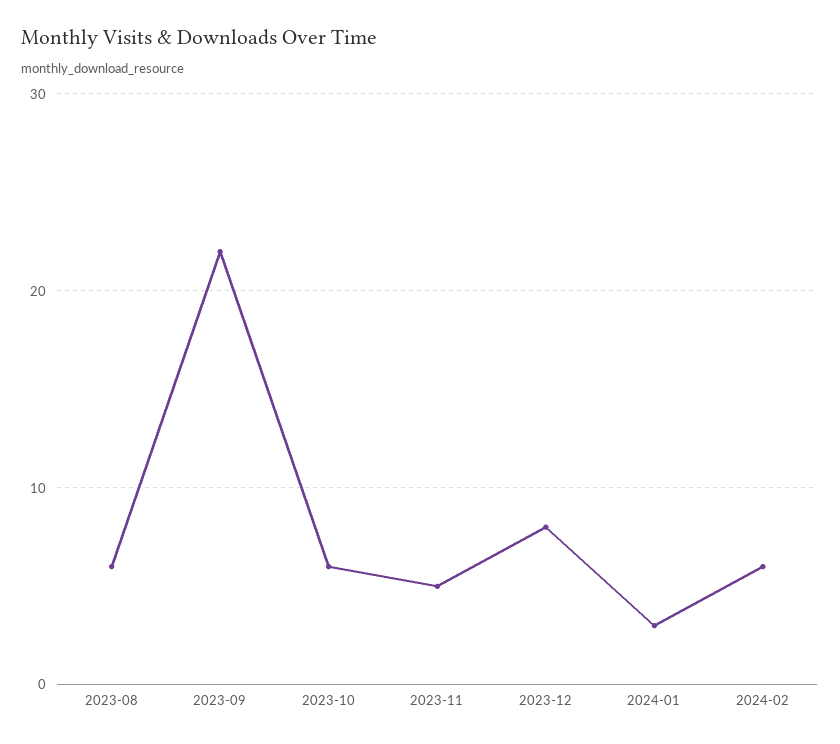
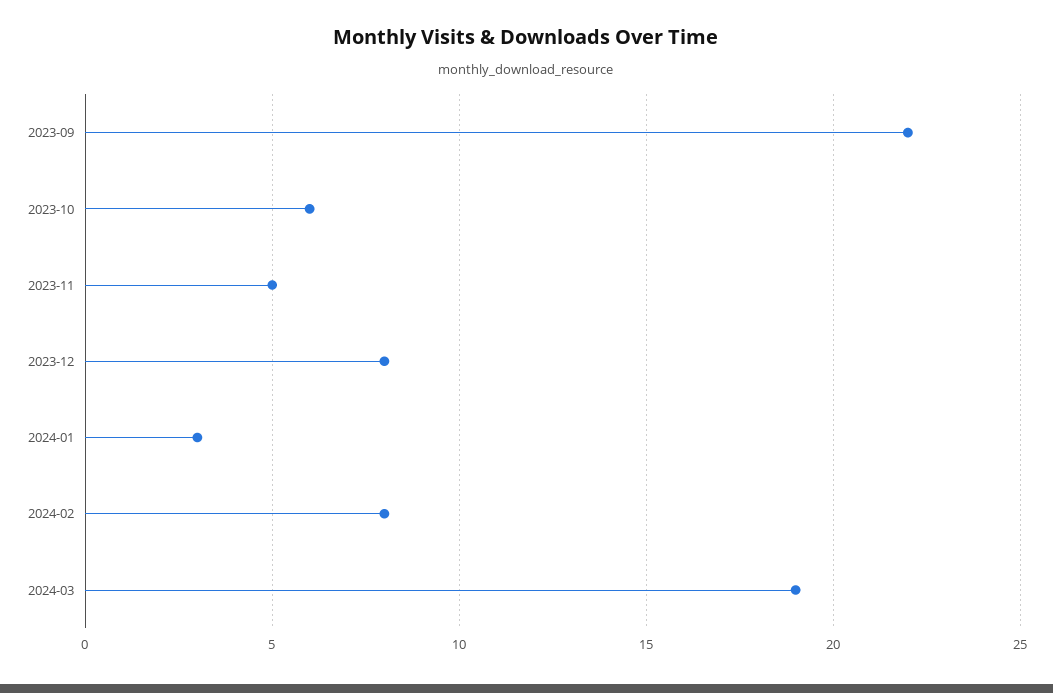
2023-08: 6 -> none
2024-02: 6 -> 8
2024-03: none -> 19

